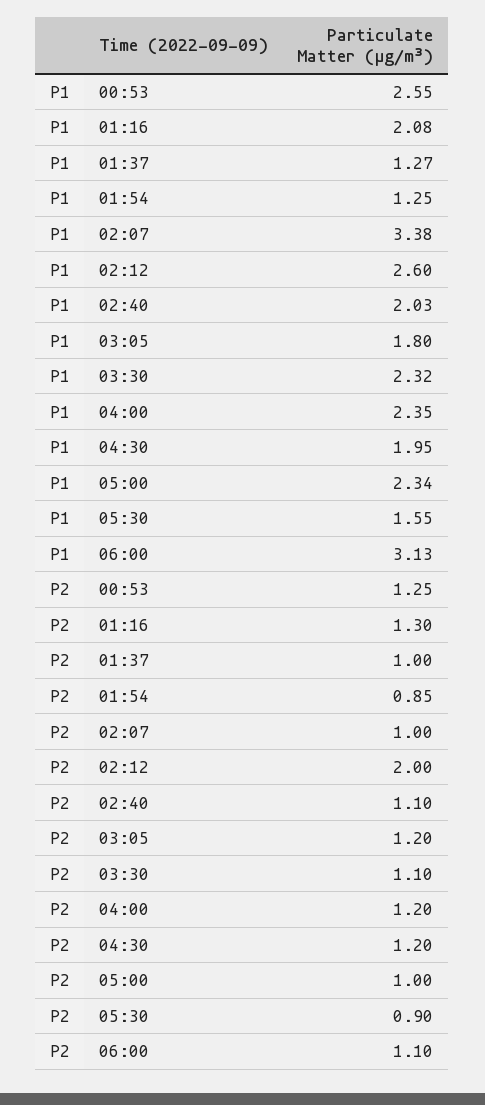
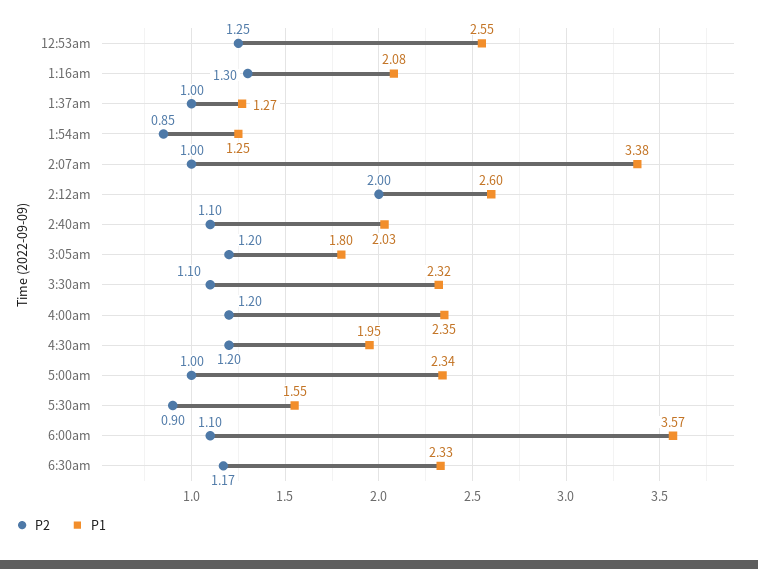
P1, 06:00: 3.13 -> 3.57
P2, 6:30am: none -> 1.17
P1, 6:30am: none -> 2.33

